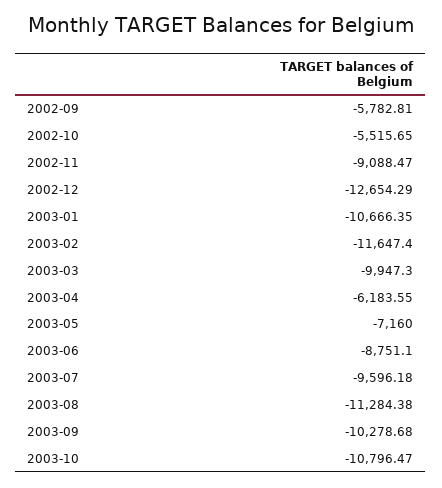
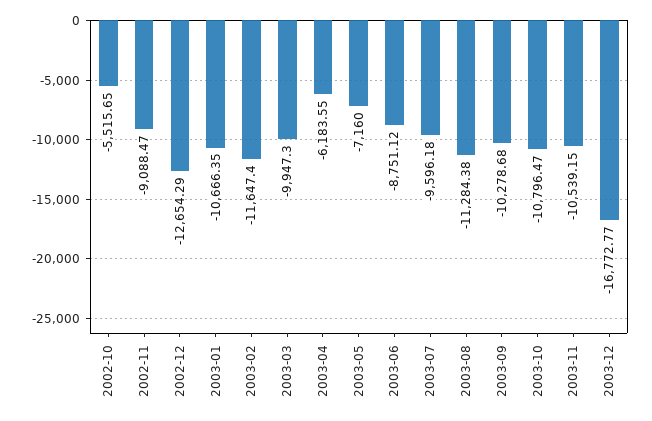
2002-09: -5782.81 -> none
2003-06: -8751.1 -> -8751.12
2003-11: none -> -10539.15
2003-12: none -> -16772.77

